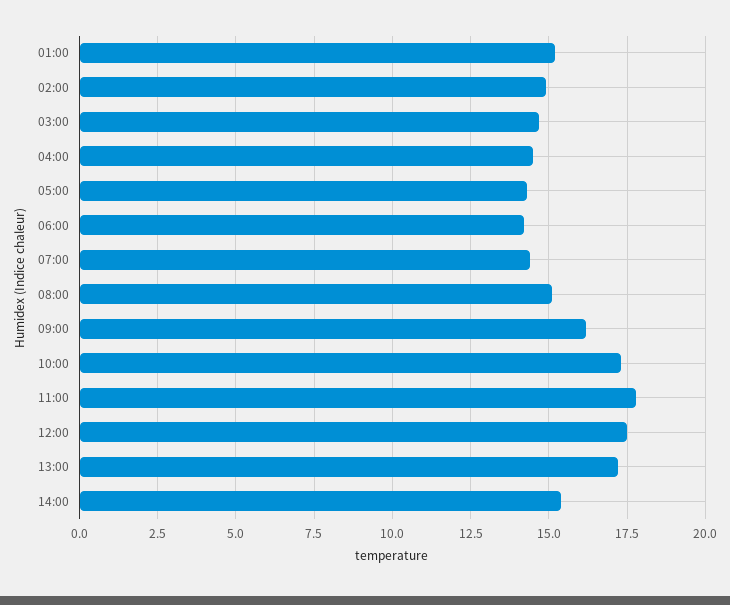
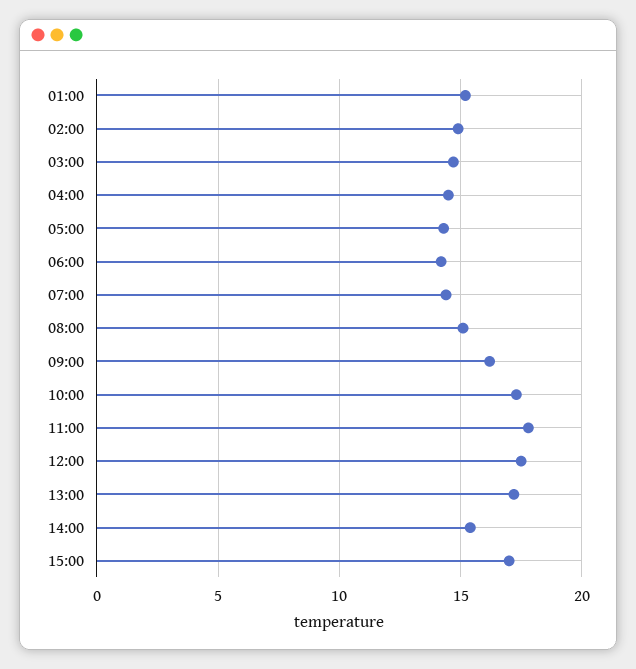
15:00: none -> 17

